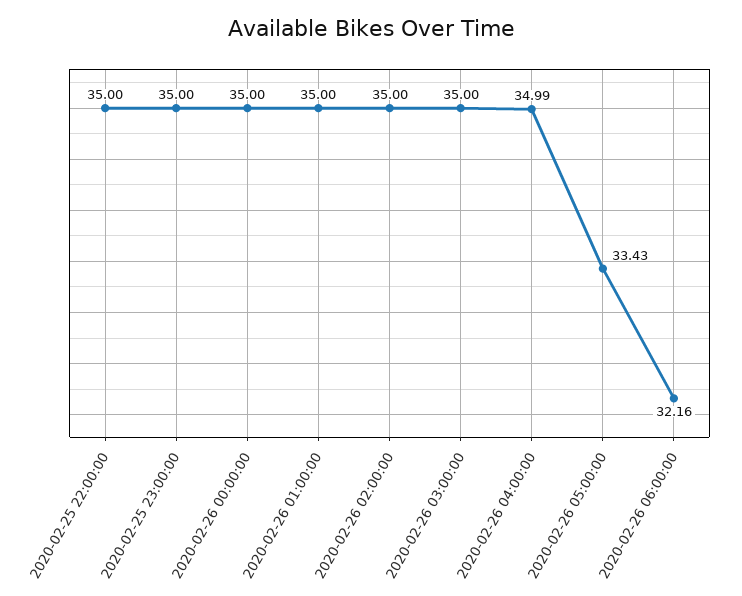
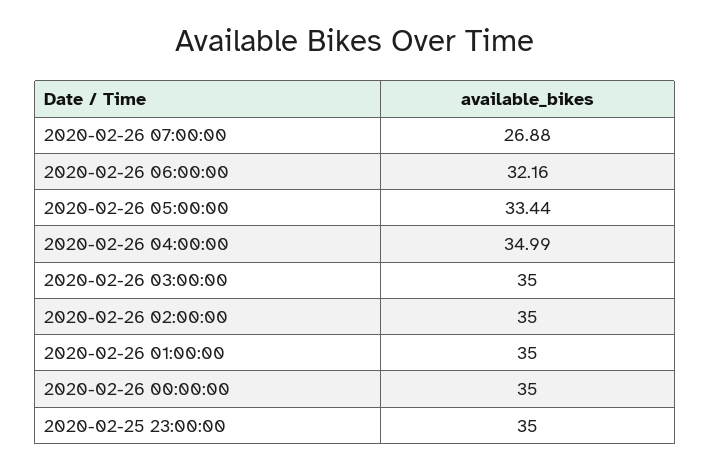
2020-02-25 22:00:00: 35 -> none
2020-02-26 05:00:00: 33.43 -> 33.44
2020-02-26 07:00:00: none -> 26.88

